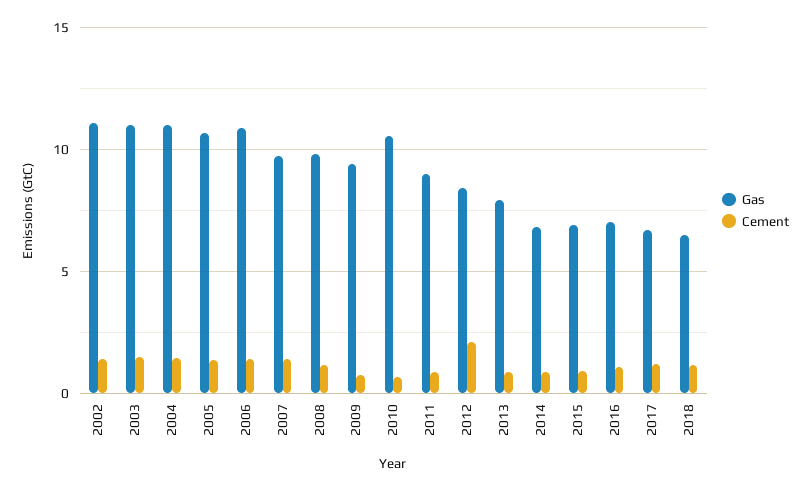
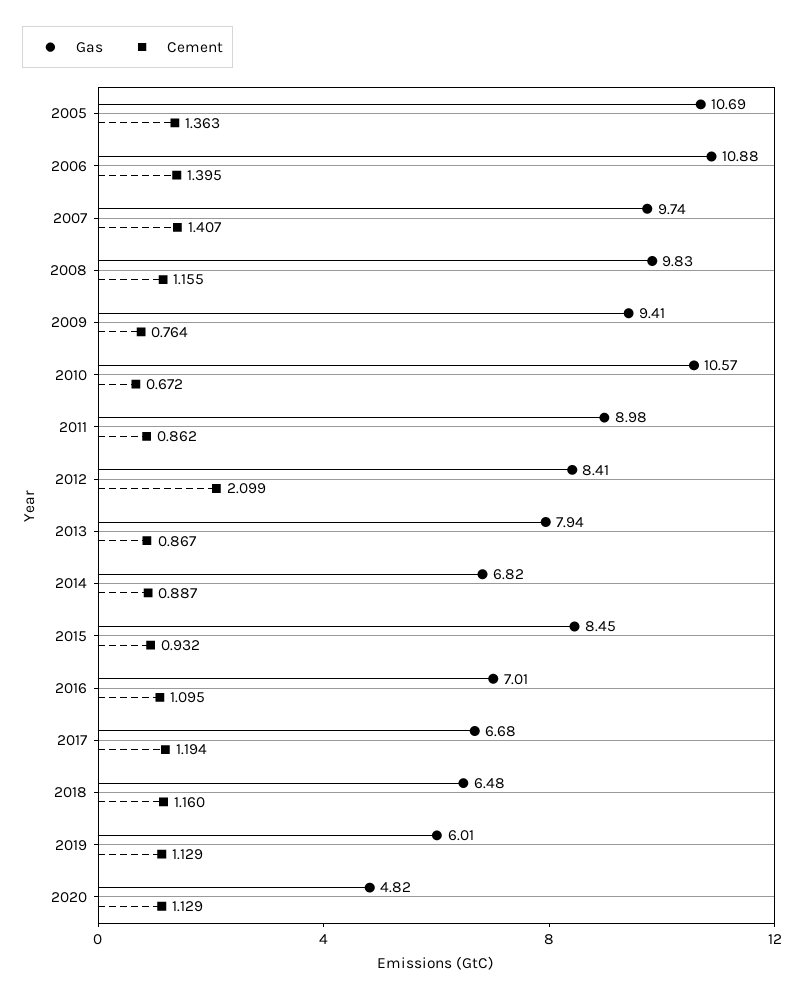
Gas, 2002: 11 -> none
Cement, 2002: 1.5 -> none
Gas, 2003: 11 -> none
Cement, 2003: 1.5 -> none
Gas, 2004: 11 -> none
Cement, 2004: 1.5 -> none
Gas, 2015: 7 -> 8.45
Gas, 2019: none -> 6.01
Cement, 2019: none -> 1.129
Gas, 2020: none -> 4.82
Cement, 2020: none -> 1.129

